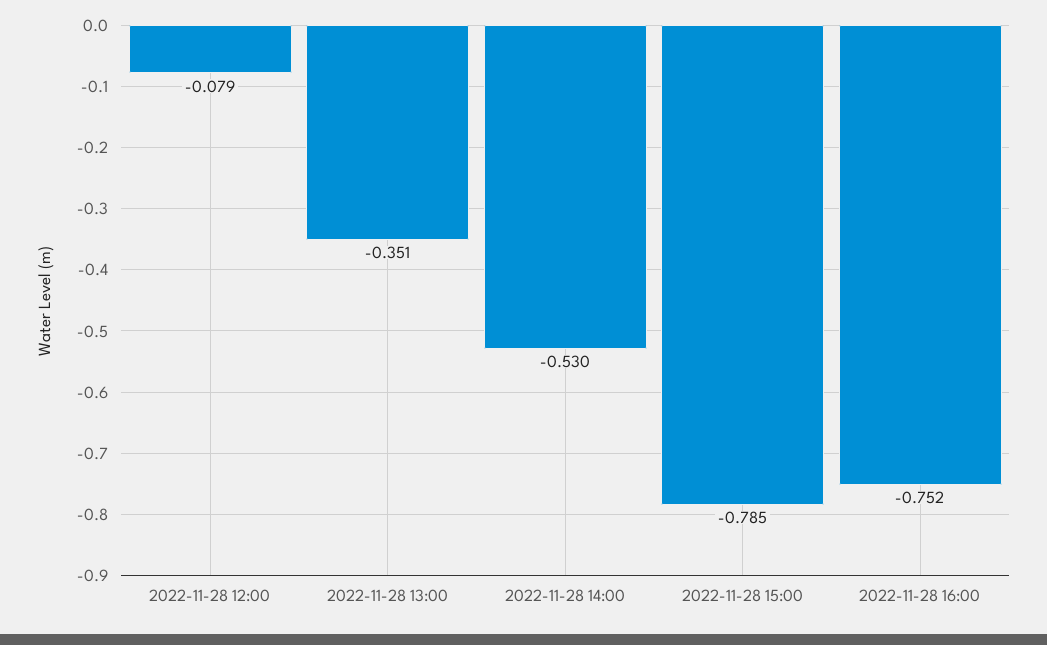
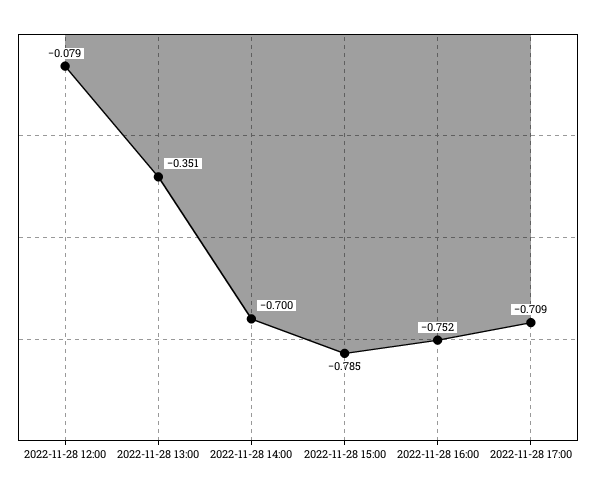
2022-11-28 14:00: -0.53 -> -0.7
2022-11-28 17:00: none -> -0.709

